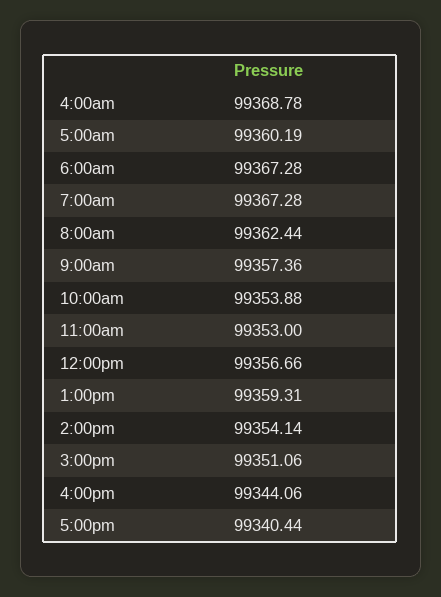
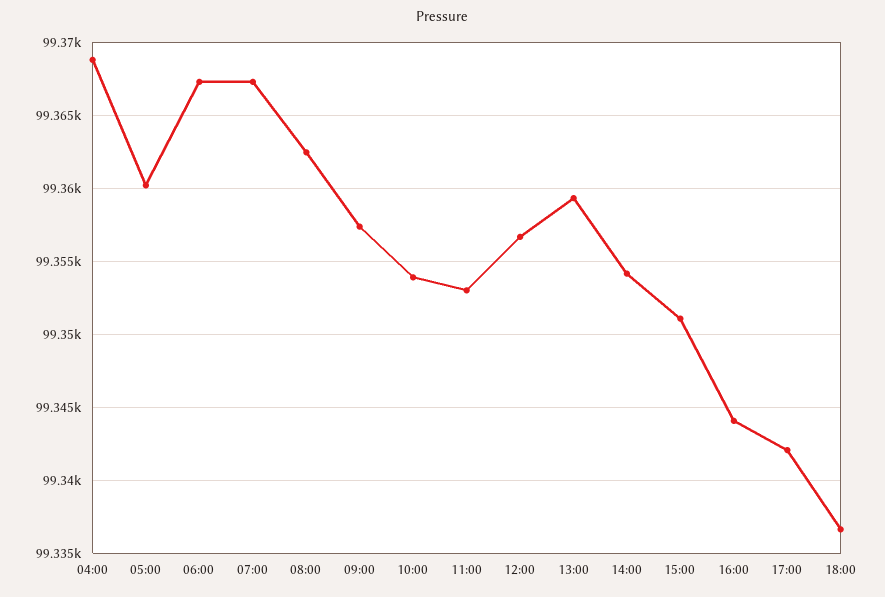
5:00pm: 99340.44 -> 99342
18:00: none -> 99336.5

